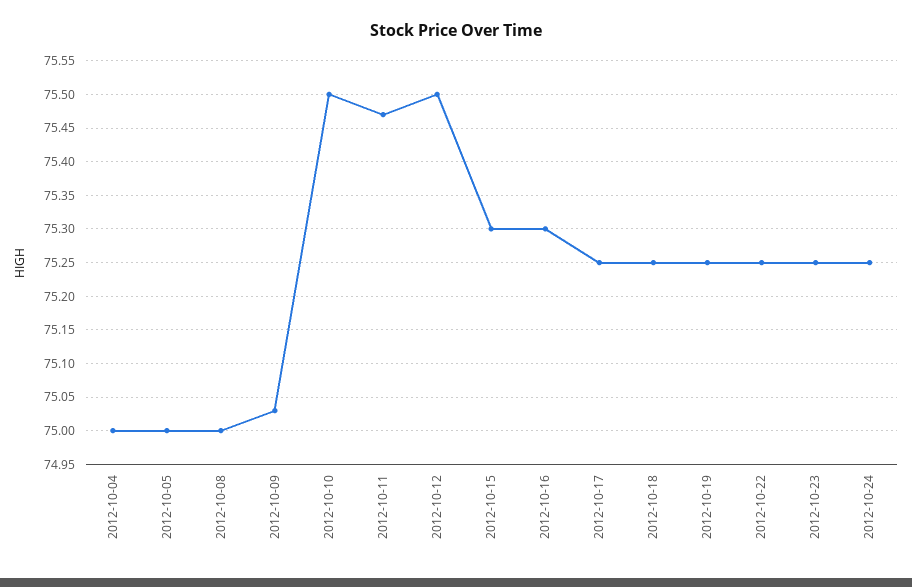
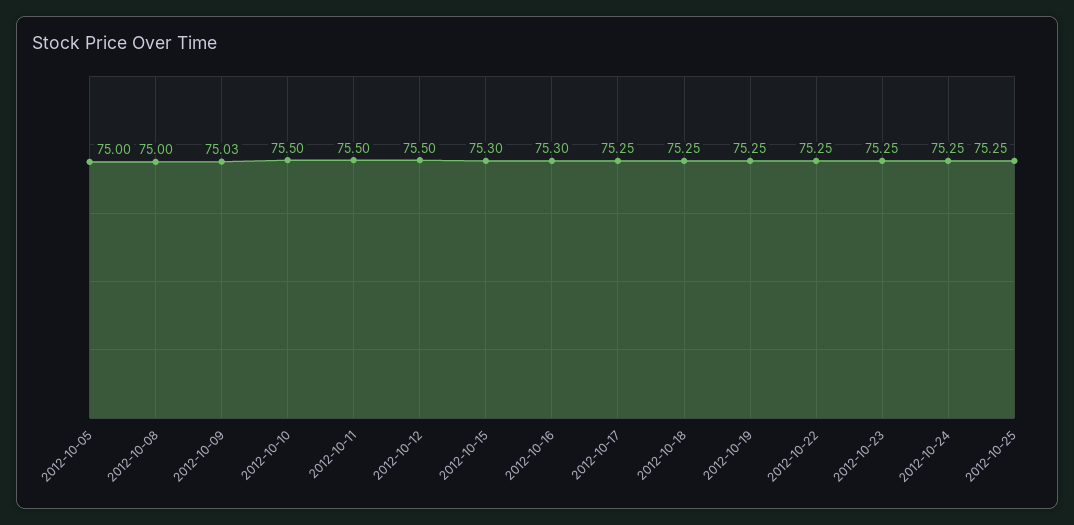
2012-10-04: 75 -> none
2012-10-11: 75.47 -> 75.5
2012-10-25: none -> 75.25

